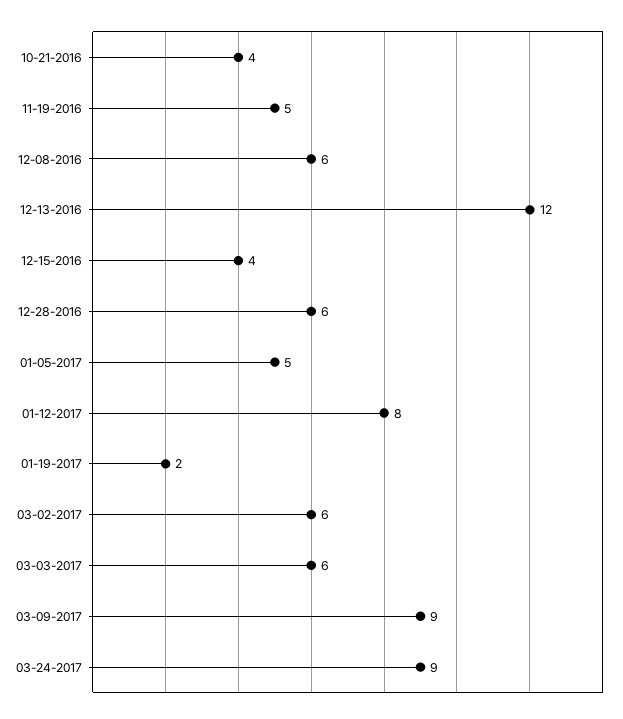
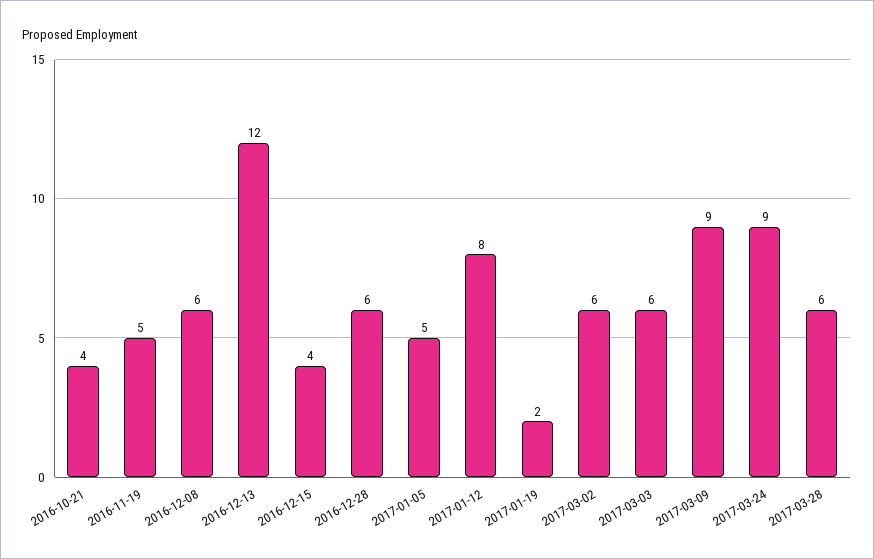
2017-03-28: none -> 6

